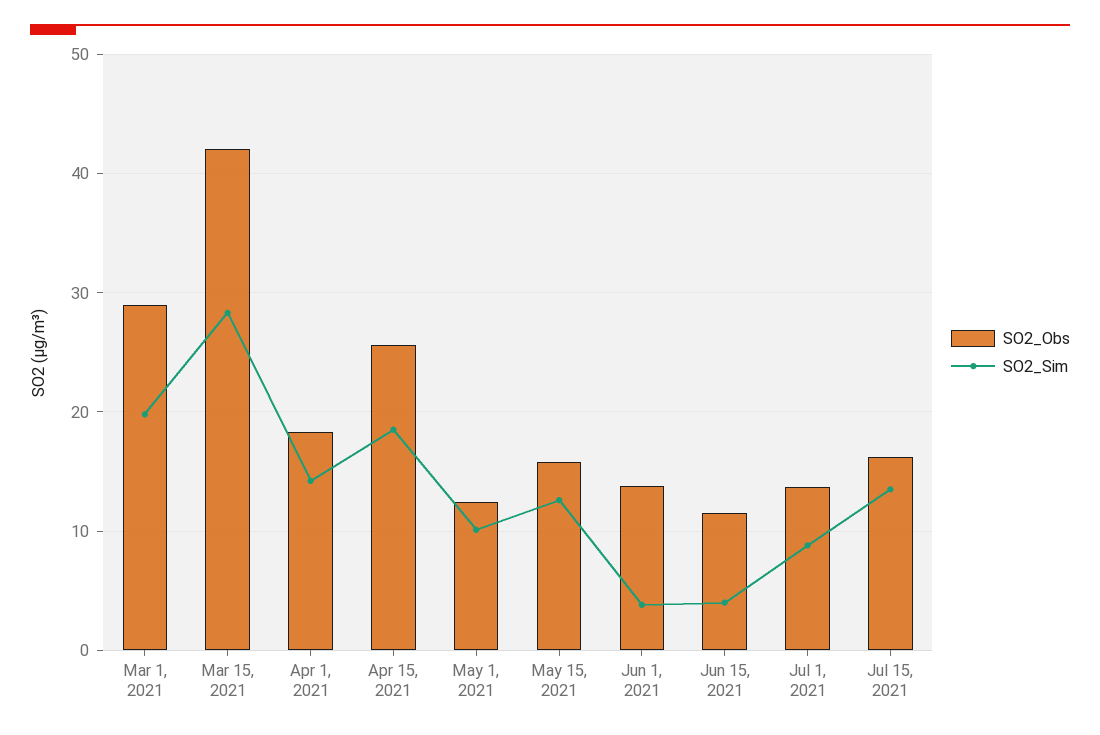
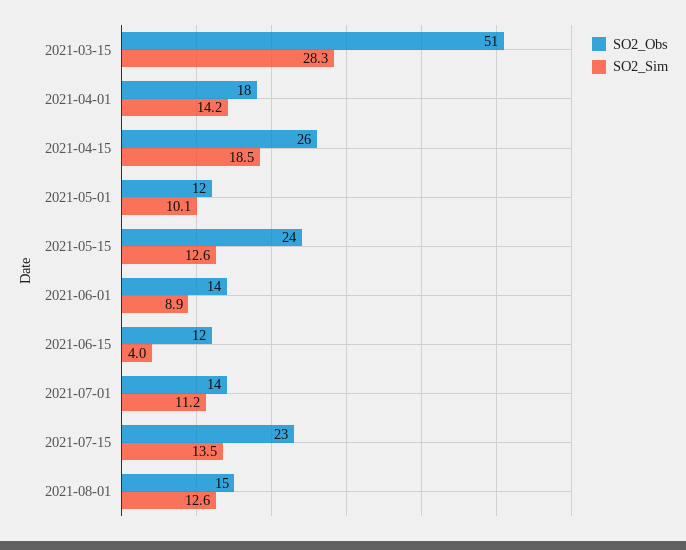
SO2_Obs, Mar 1, 2021: 29 -> none
SO2_Sim, Mar 1, 2021: 20 -> none
SO2_Obs, Mar 15, 2021: 42 -> 51
SO2_Obs, May 15, 2021: 16 -> 24
SO2_Sim, Jun 1, 2021: 4 -> 8.9
SO2_Sim, Jul 1, 2021: 9 -> 11.2
SO2_Obs, Jul 15, 2021: 16 -> 23
SO2_Obs, 2021-08-01: none -> 15
SO2_Sim, 2021-08-01: none -> 12.6

